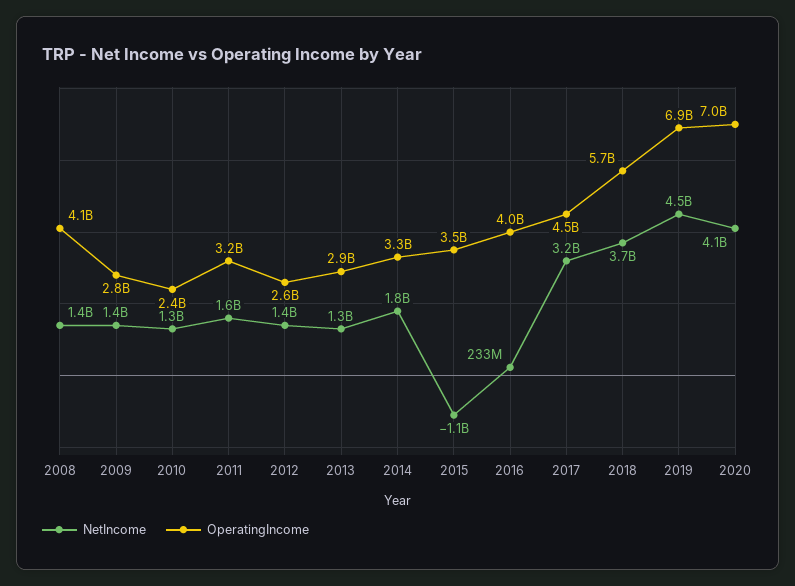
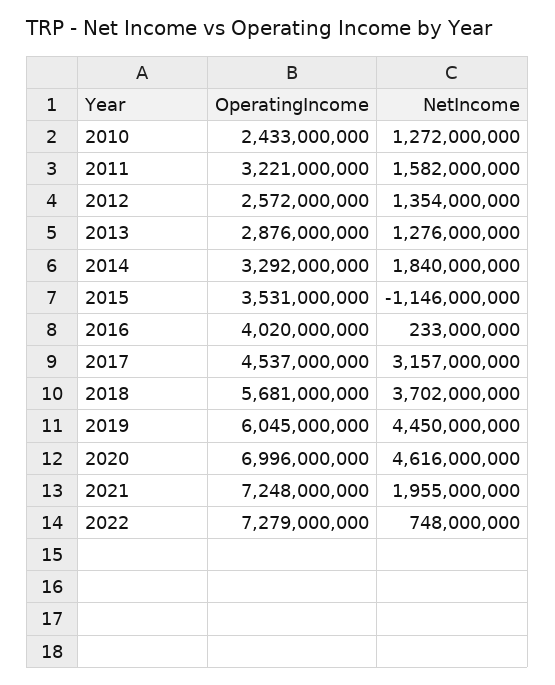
NetIncome, 2008: 1400000000 -> none
OperatingIncome, 2008: 4100000000 -> none
NetIncome, 2009: 1400000000 -> none
OperatingIncome, 2009: 2800000000 -> none
OperatingIncome, 2019: 6900000000 -> 6045000000
NetIncome, 2020: 4100000000 -> 4616000000
OperatingIncome, 2021: none -> 7248000000
NetIncome, 2021: none -> 1955000000
OperatingIncome, 2022: none -> 7279000000
NetIncome, 2022: none -> 748000000

